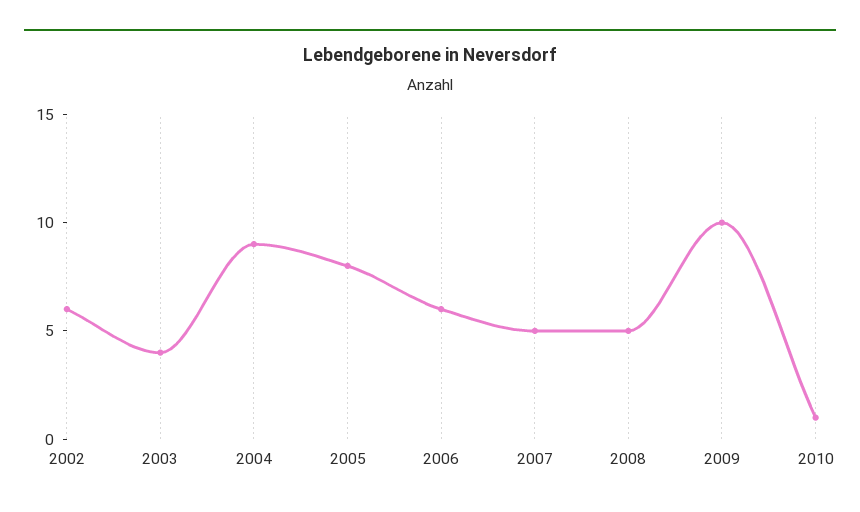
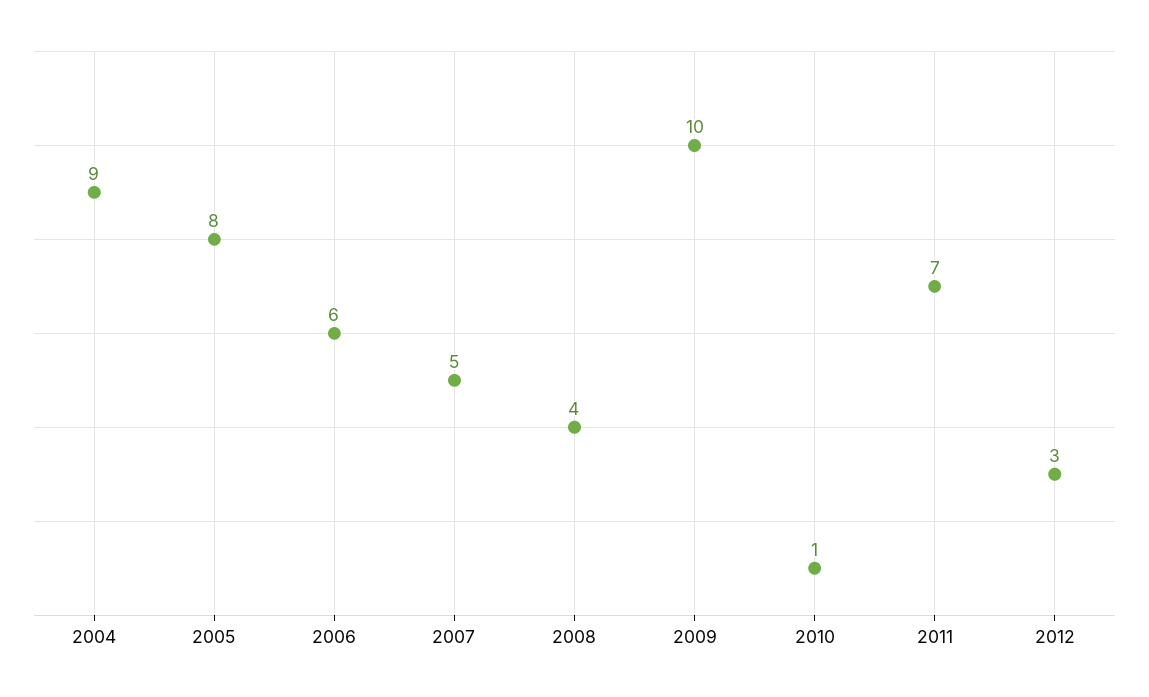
2002: 6 -> none
2003: 4 -> none
2008: 5 -> 4
2011: none -> 7
2012: none -> 3

